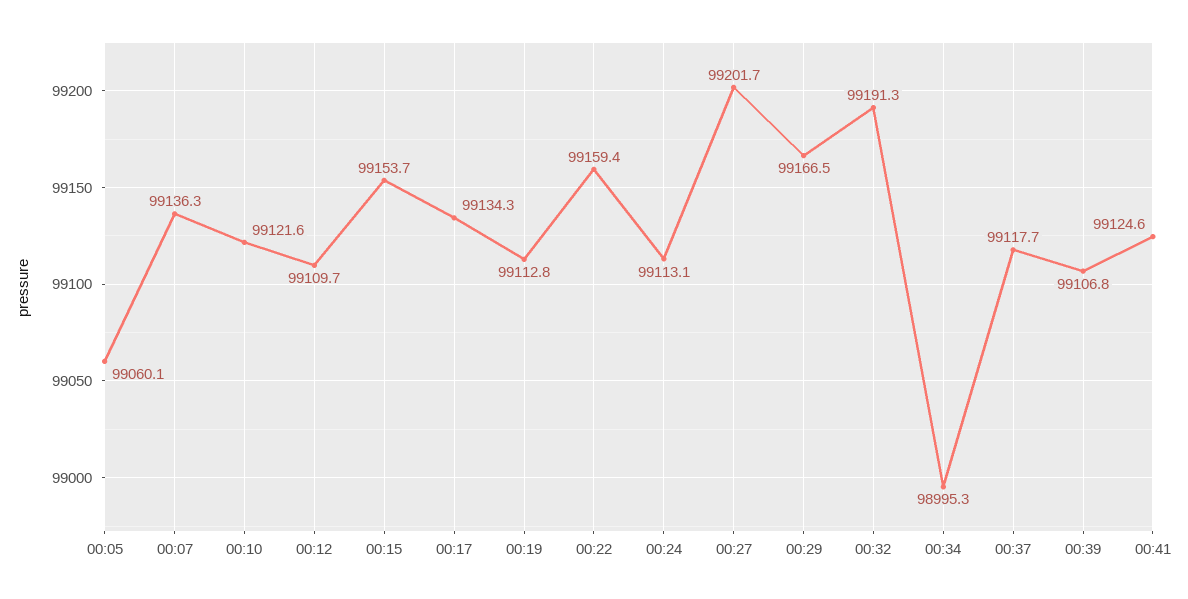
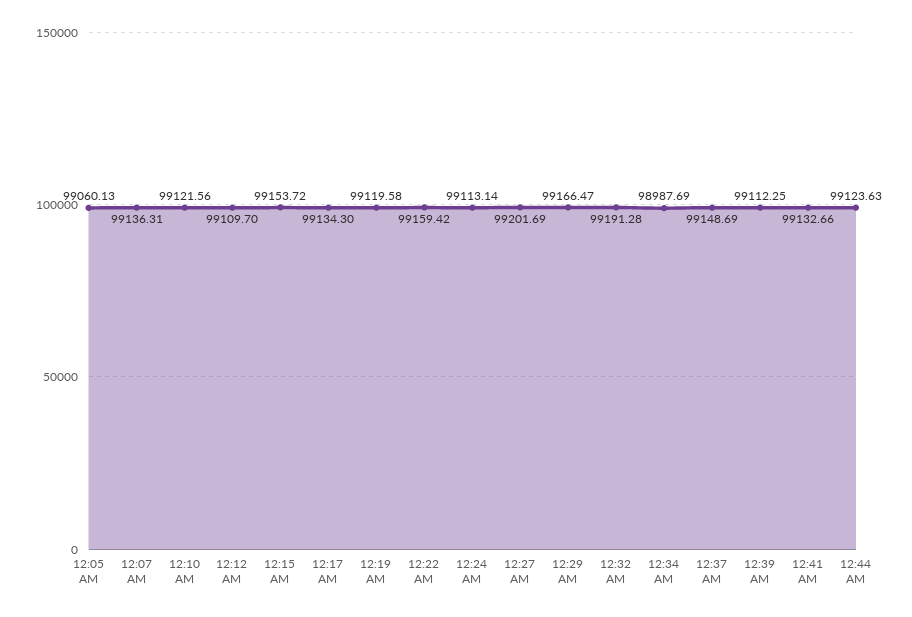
00:19: 99112.8 -> 99119.58
00:34: 98995.3 -> 98987.69
00:37: 99117.7 -> 99148.69
00:39: 99106.8 -> 99112.25
00:41: 99124.6 -> 99132.66
12:44 AM: none -> 99123.63

